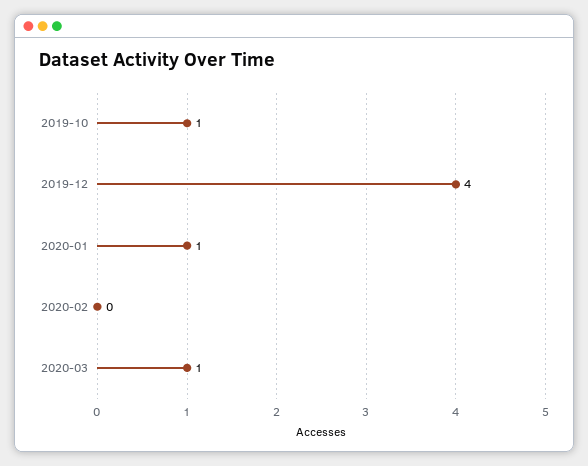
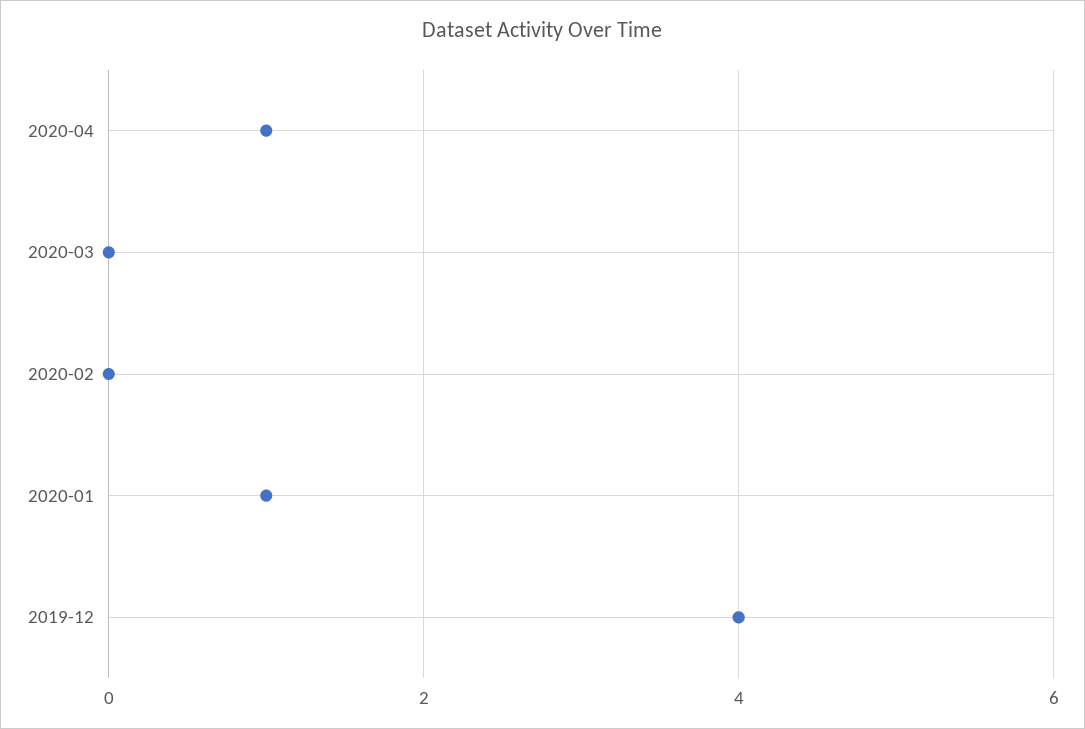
2019-10: 1 -> none
2020-03: 1 -> 0
2020-04: none -> 1

